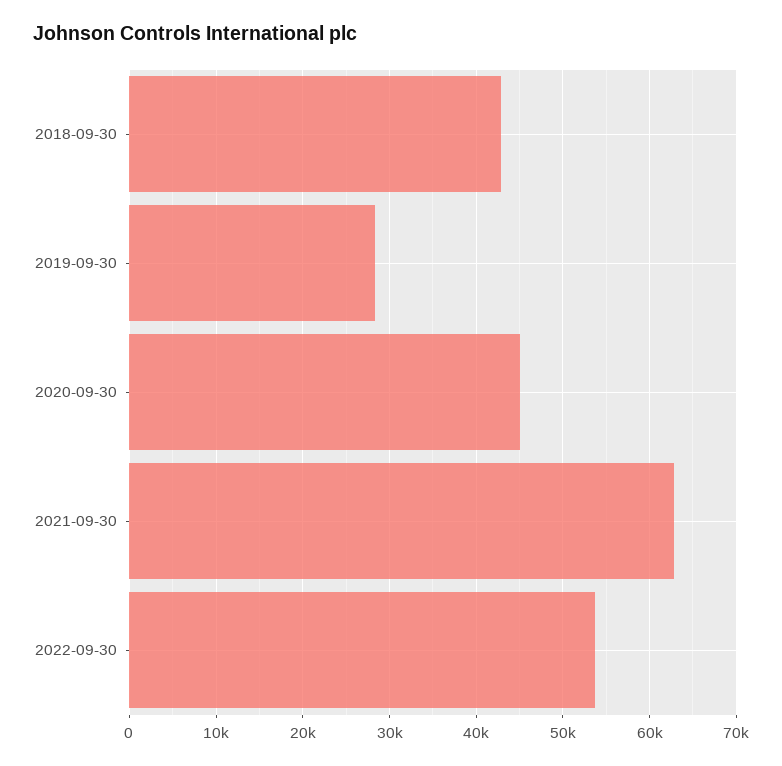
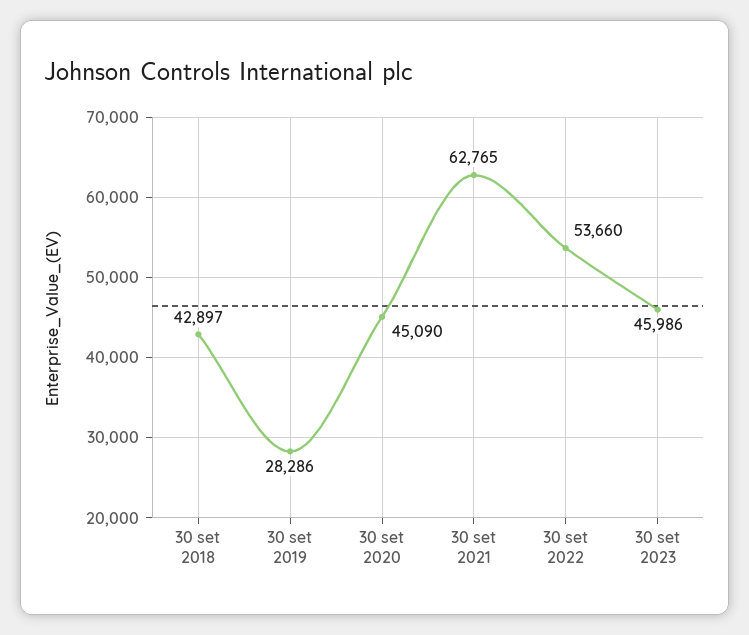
30 set 2023: none -> 45986

